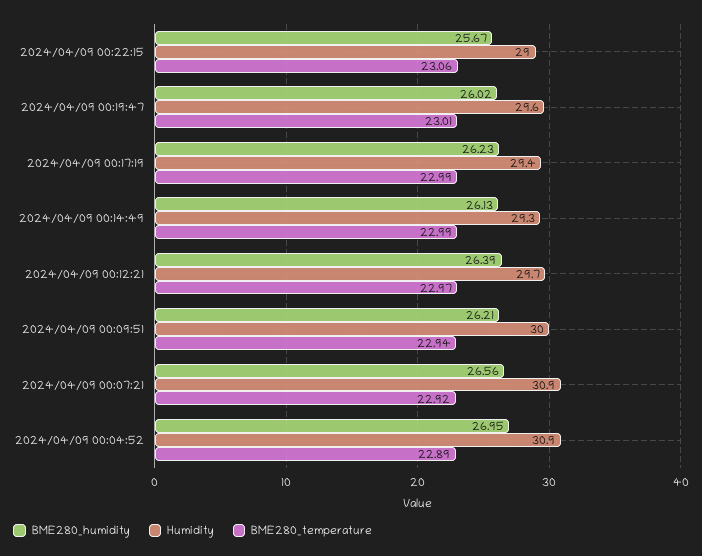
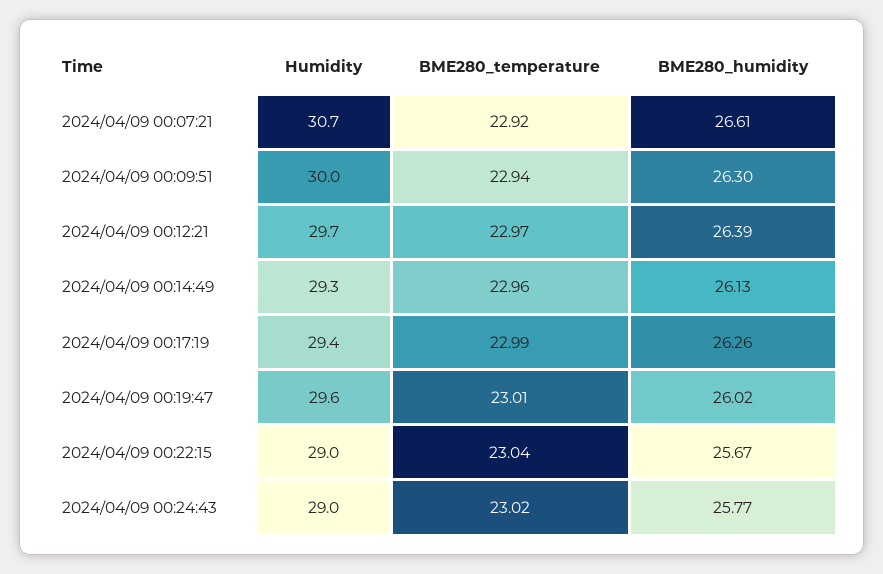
BME280_temperature, 2024/04/09 00:22:15: 23.06 -> 23.04
BME280_humidity, 2024/04/09 00:17:19: 26.23 -> 26.26
BME280_temperature, 2024/04/09 00:14:49: 22.99 -> 22.96
BME280_humidity, 2024/04/09 00:09:51: 26.21 -> 26.3
BME280_humidity, 2024/04/09 00:07:21: 26.56 -> 26.61
Humidity, 2024/04/09 00:07:21: 30.9 -> 30.7
BME280_humidity, 2024/04/09 00:04:52: 26.95 -> none
Humidity, 2024/04/09 00:04:52: 30.9 -> none
BME280_temperature, 2024/04/09 00:04:52: 22.89 -> none
Humidity, 2024/04/09 00:24:43: none -> 29
BME280_temperature, 2024/04/09 00:24:43: none -> 23.02
BME280_humidity, 2024/04/09 00:24:43: none -> 25.77

